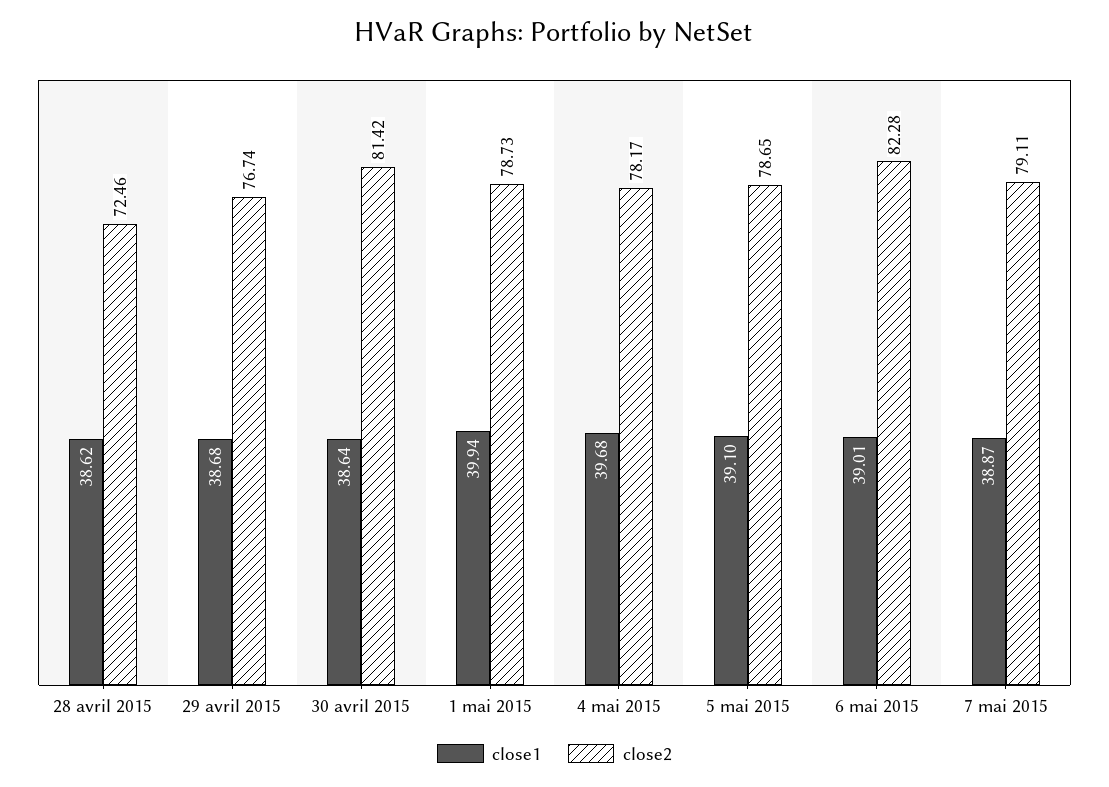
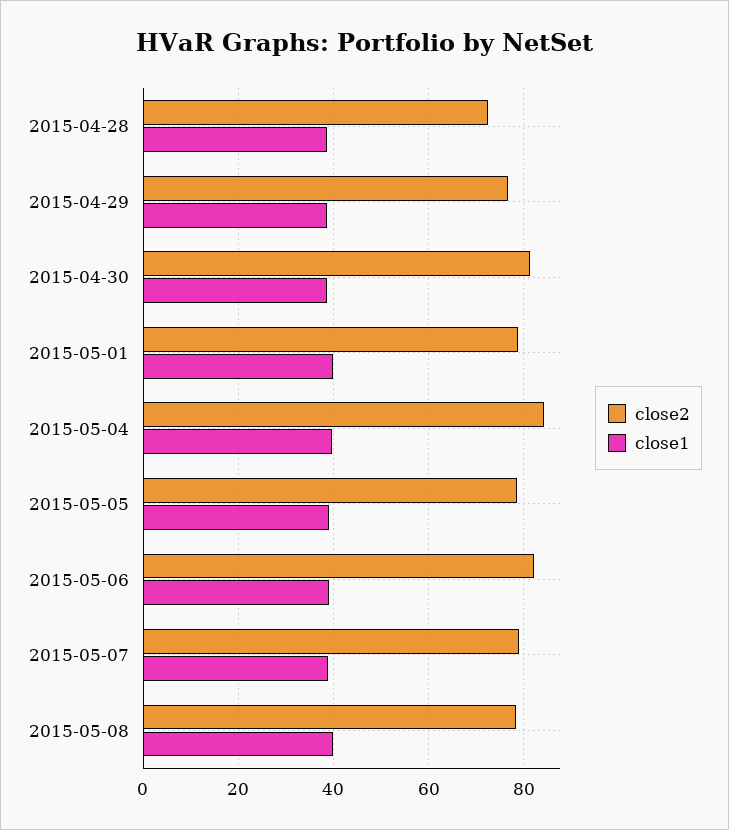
close2, 4 mai 2015: 78.17 -> 84
close2, 2015-05-08: none -> 78
close1, 2015-05-08: none -> 40

